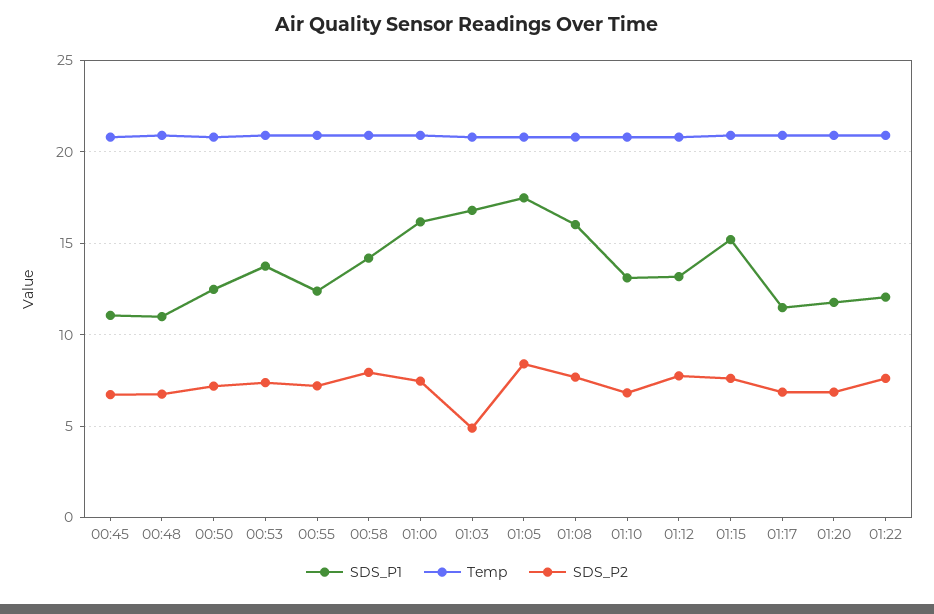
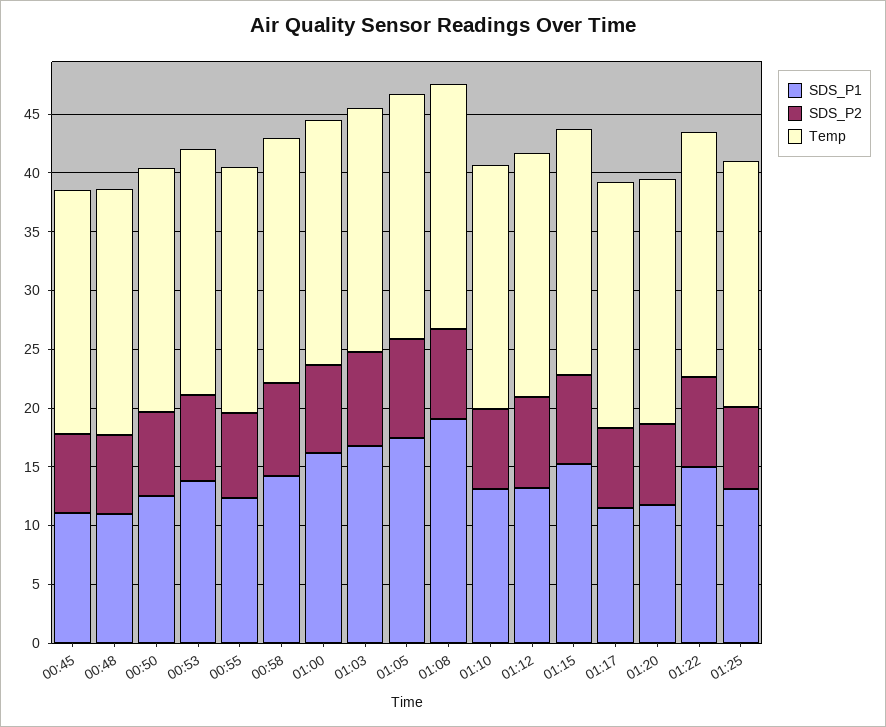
SDS_P2, 01:03: 5 -> 8
SDS_P1, 01:08: 16 -> 19
SDS_P1, 01:22: 12 -> 15
SDS_P1, 01:25: none -> 13
SDS_P2, 01:25: none -> 7
Temp, 01:25: none -> 21

